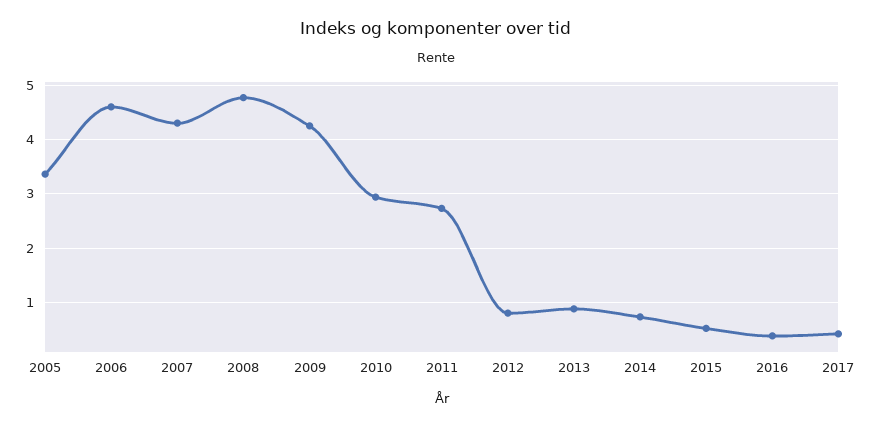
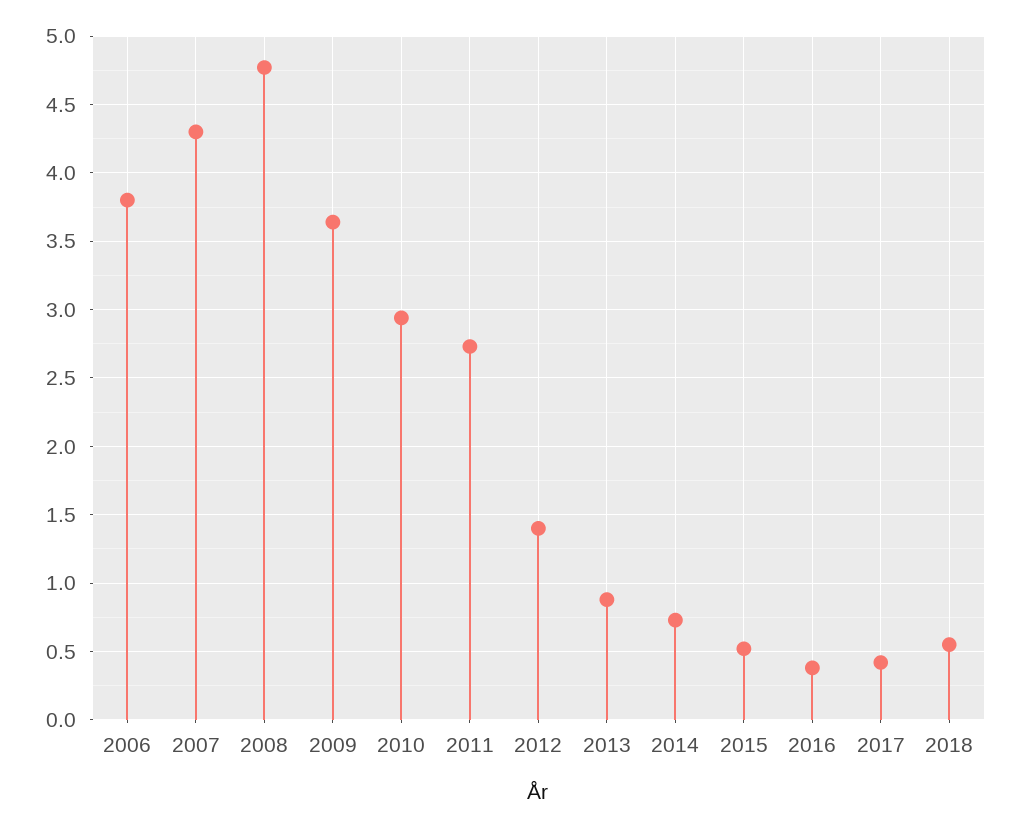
2005: 3.4 -> none
2006: 4.6 -> 3.8
2009: 4.2 -> 3.65
2012: 0.8 -> 1.4
2018: none -> 0.55

